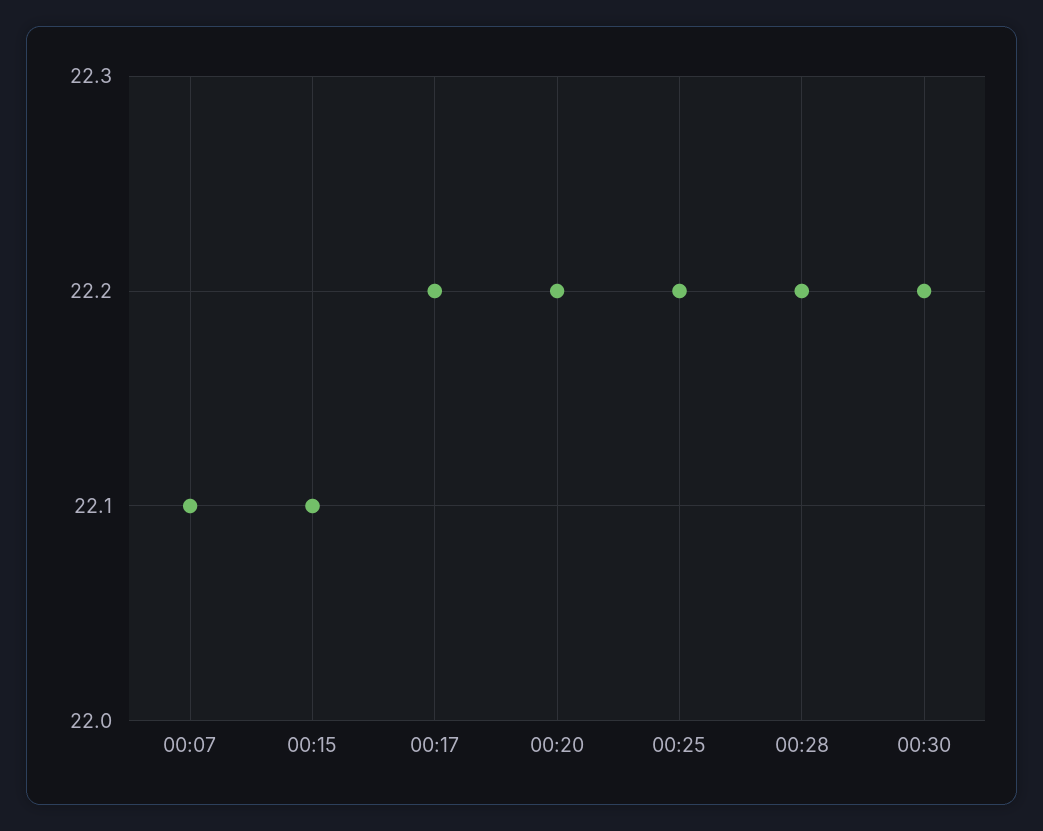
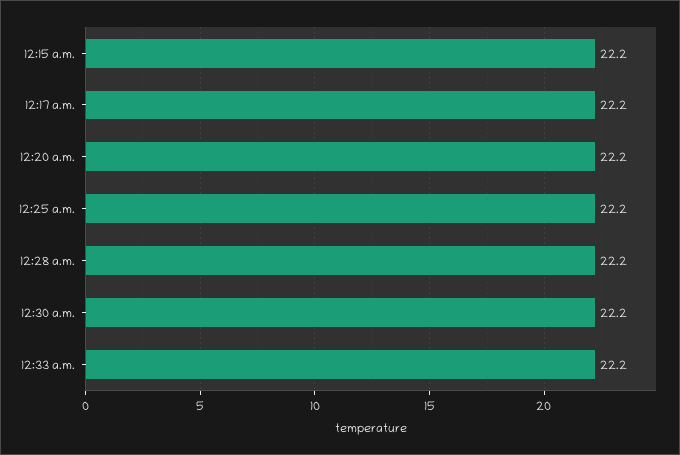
00:07: 22.1 -> none
00:15: 22.1 -> 22.2
12:33 a.m.: none -> 22.2

